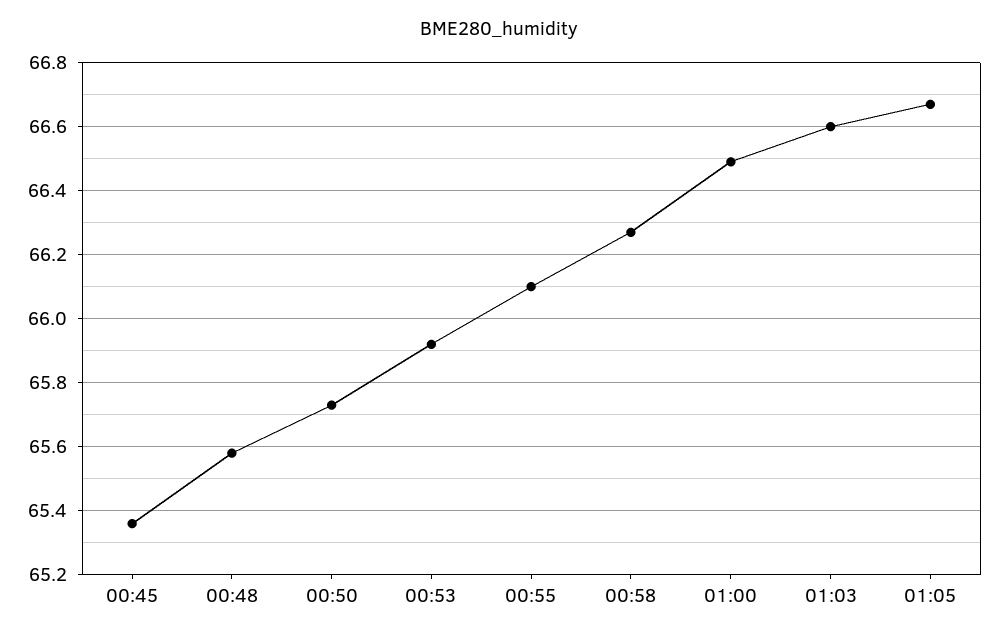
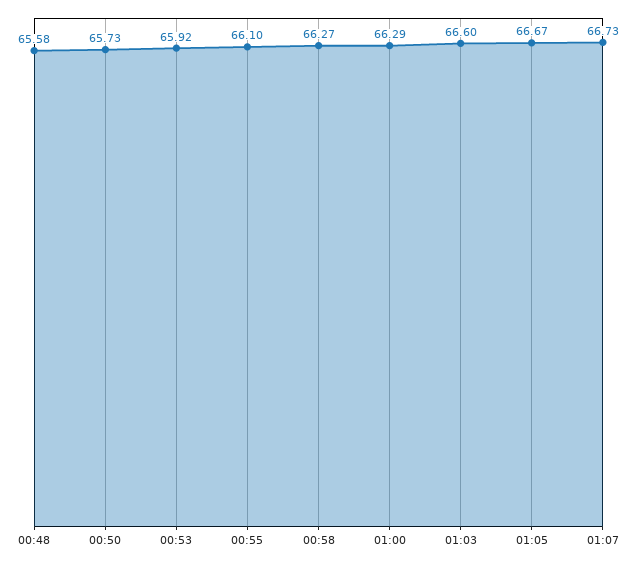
00:45: 65.35 -> none
01:00: 66.5 -> 66.29
01:07: none -> 66.73

